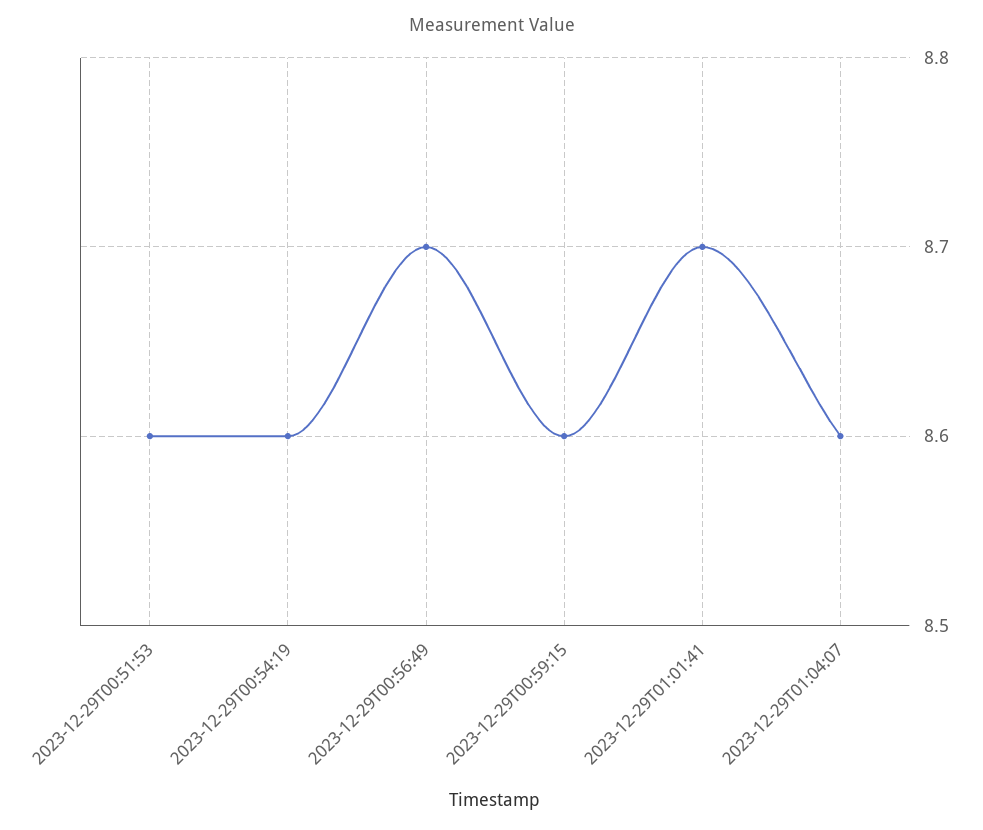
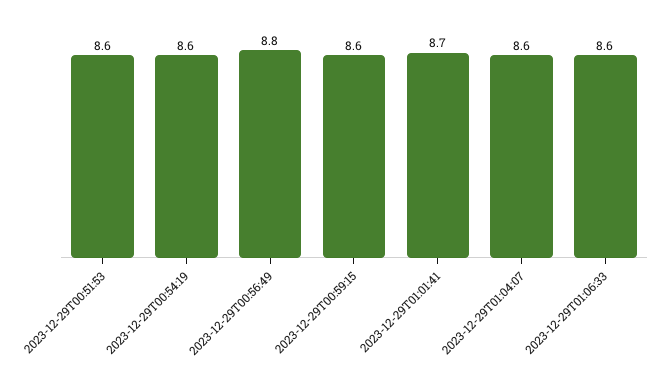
2023-12-29T00:56:49: 8.7 -> 8.8
2023-12-29T01:06:33: none -> 8.6

